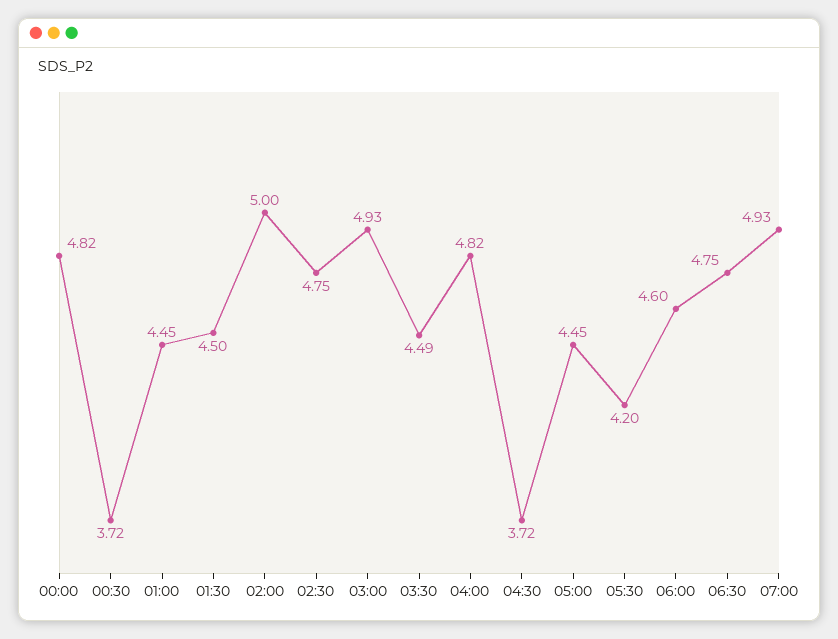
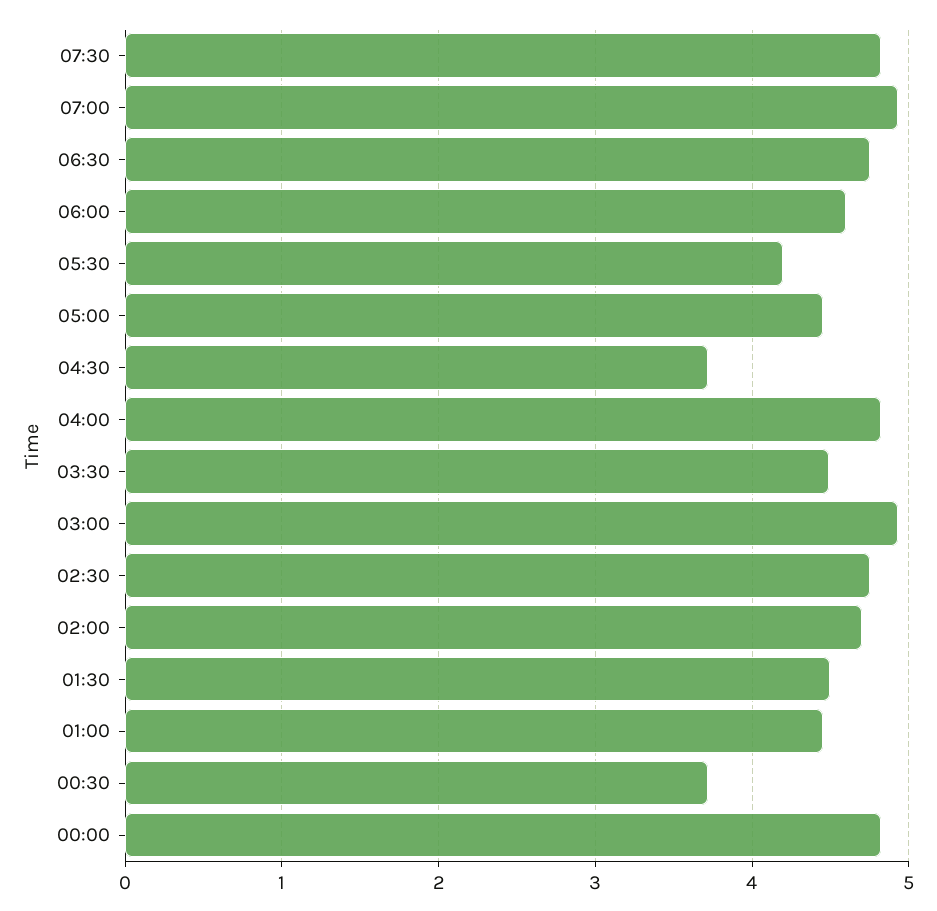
02:00: 5 -> 4.7
07:30: none -> 4.8

